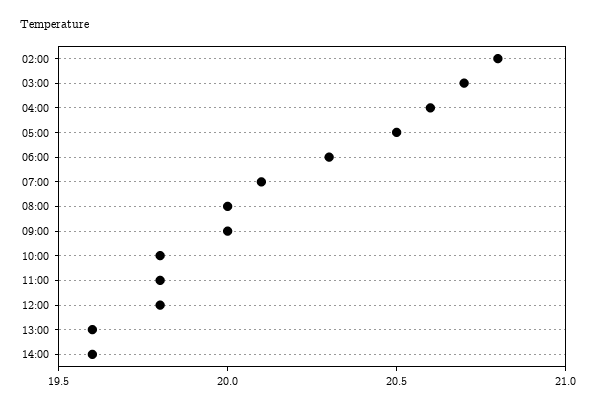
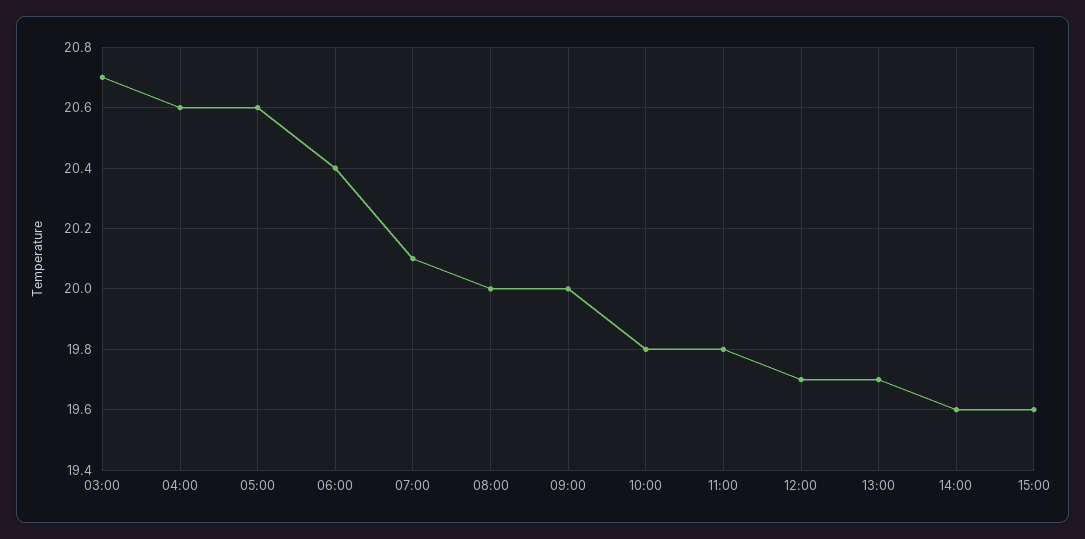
02:00: 20.8 -> none
05:00: 20.5 -> 20.6
06:00: 20.3 -> 20.4
12:00: 19.8 -> 19.7
13:00: 19.6 -> 19.7
15:00: none -> 19.6

